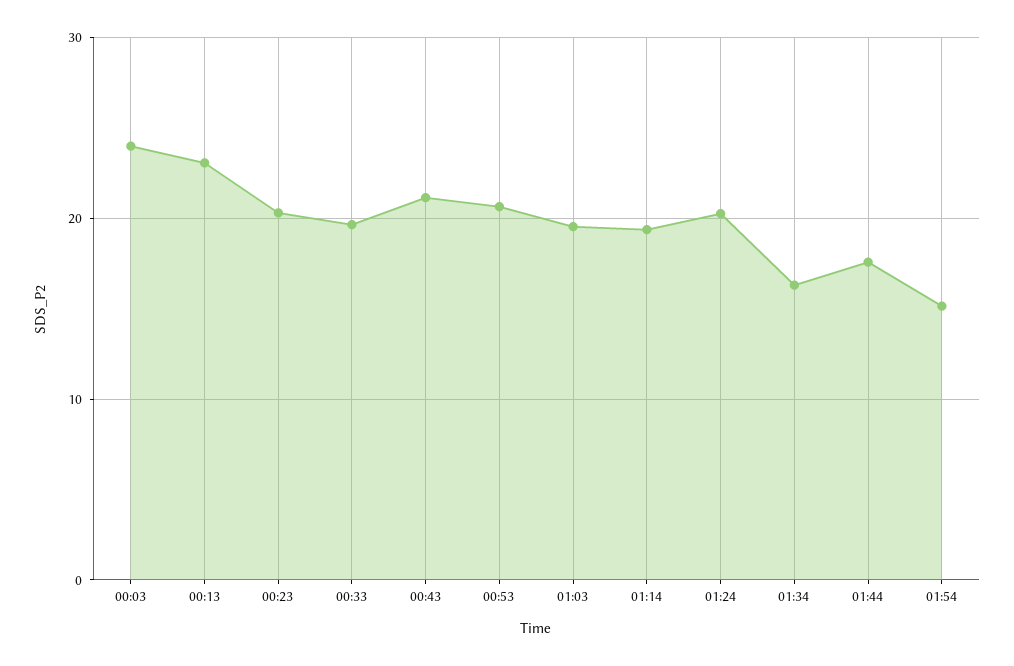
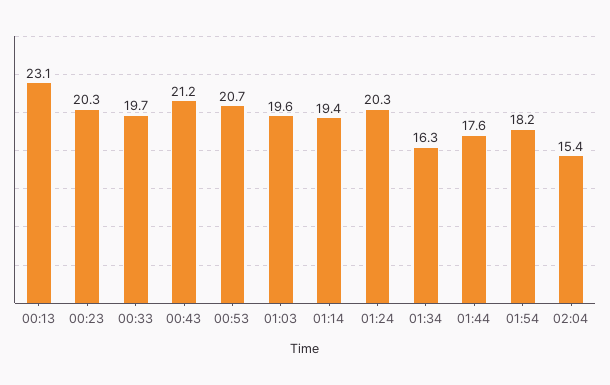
00:03: 24 -> none
01:54: 15 -> 18.2
02:04: none -> 15.4

